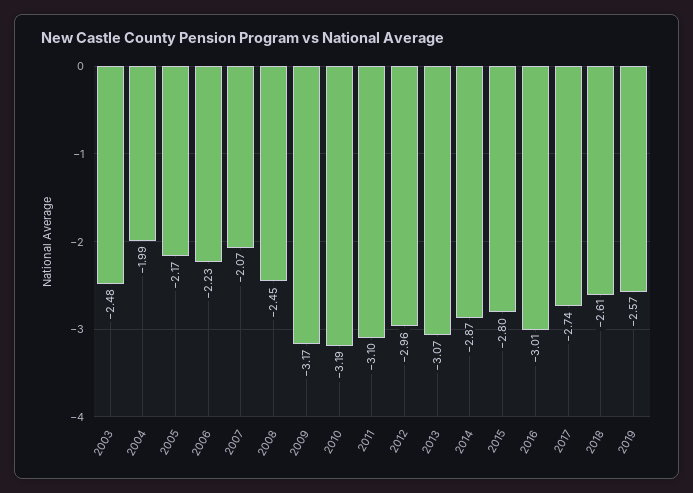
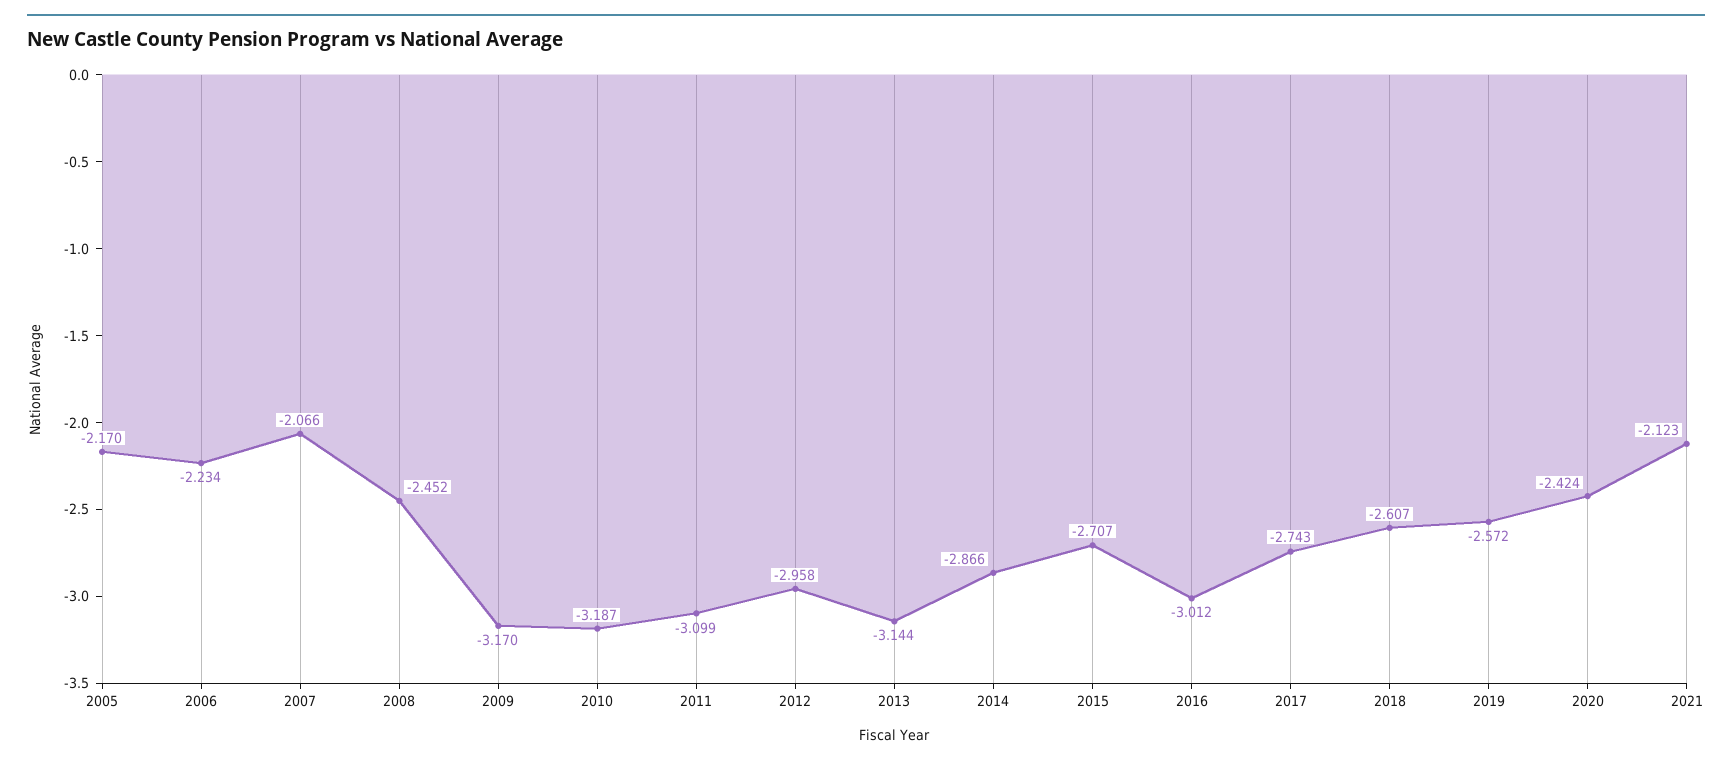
2003: -2.48 -> none
2004: -1.99 -> none
2013: -3.07 -> -3.144
2015: -2.8 -> -2.707
2020: none -> -2.424
2021: none -> -2.123

